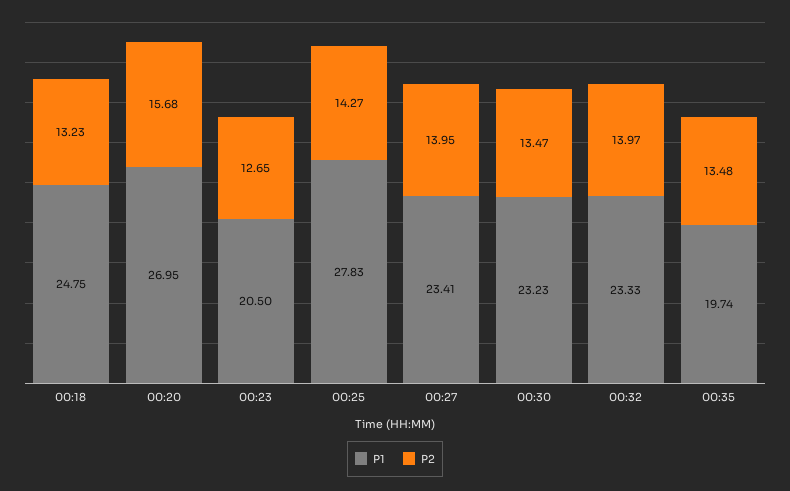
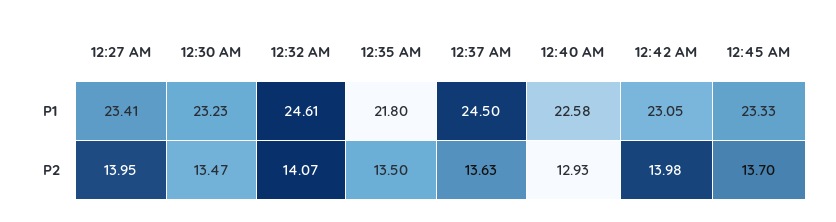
P1, 00:18: 24.75 -> none
P2, 00:18: 13.23 -> none
P1, 00:20: 26.95 -> none
P2, 00:20: 15.68 -> none
P1, 00:23: 20.5 -> none
P2, 00:23: 12.65 -> none
P1, 00:25: 27.83 -> none
P2, 00:25: 14.27 -> none
P1, 00:32: 23.33 -> 24.61
P2, 00:32: 13.97 -> 14.07
P1, 00:35: 19.74 -> 21.8
P2, 00:35: 13.48 -> 13.5
P1, 12:37 AM: none -> 24.5
P1, 12:40 AM: none -> 22.58
P1, 12:42 AM: none -> 23.05
P1, 12:45 AM: none -> 23.33
P2, 12:37 AM: none -> 13.63
P2, 12:40 AM: none -> 12.93
P2, 12:42 AM: none -> 13.98
P2, 12:45 AM: none -> 13.7

